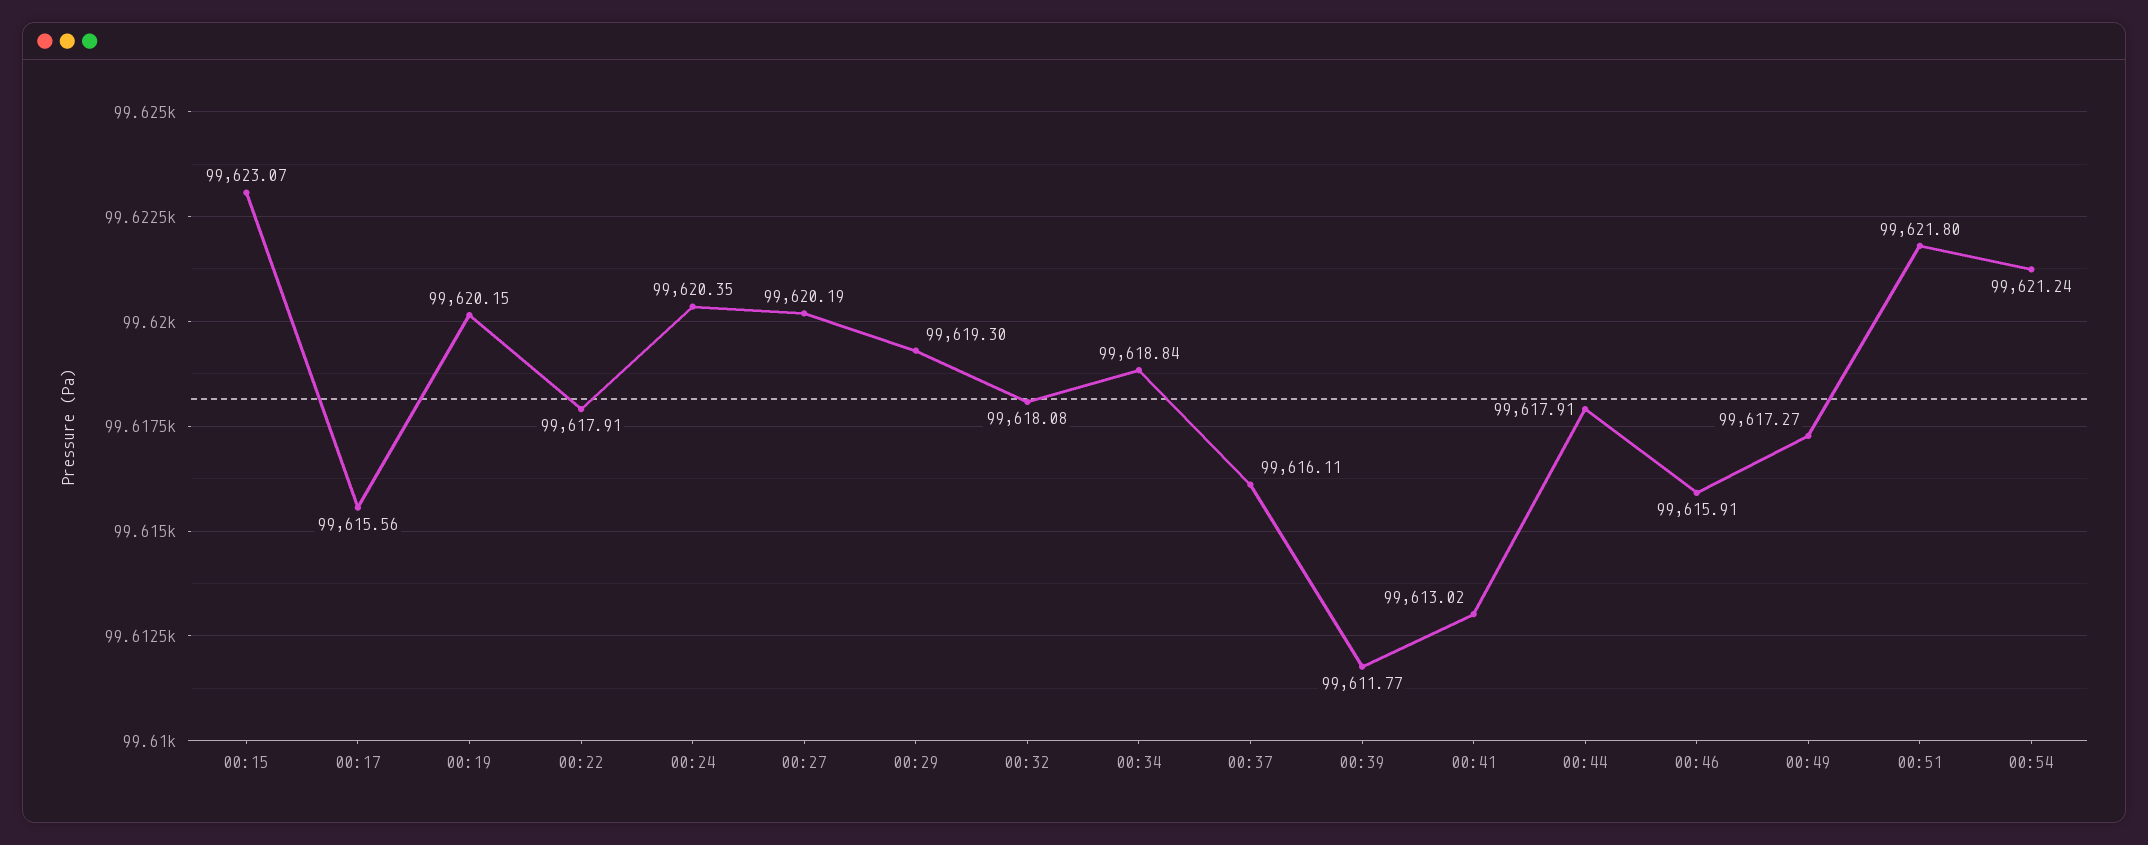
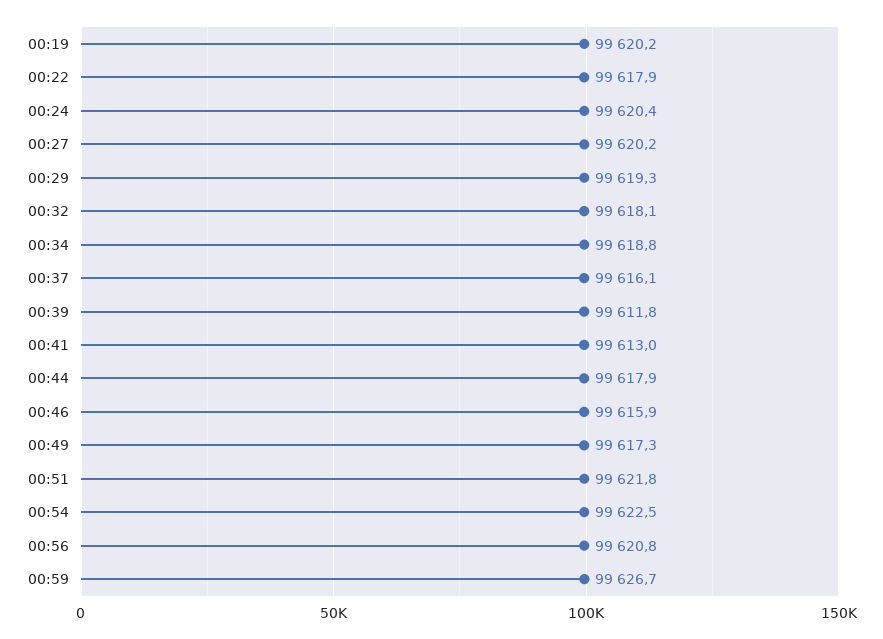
00:15: 99623.07 -> none
00:17: 99615.56 -> none
00:54: 99621.24 -> 99622.5
00:56: none -> 99620.8
00:59: none -> 99626.7

